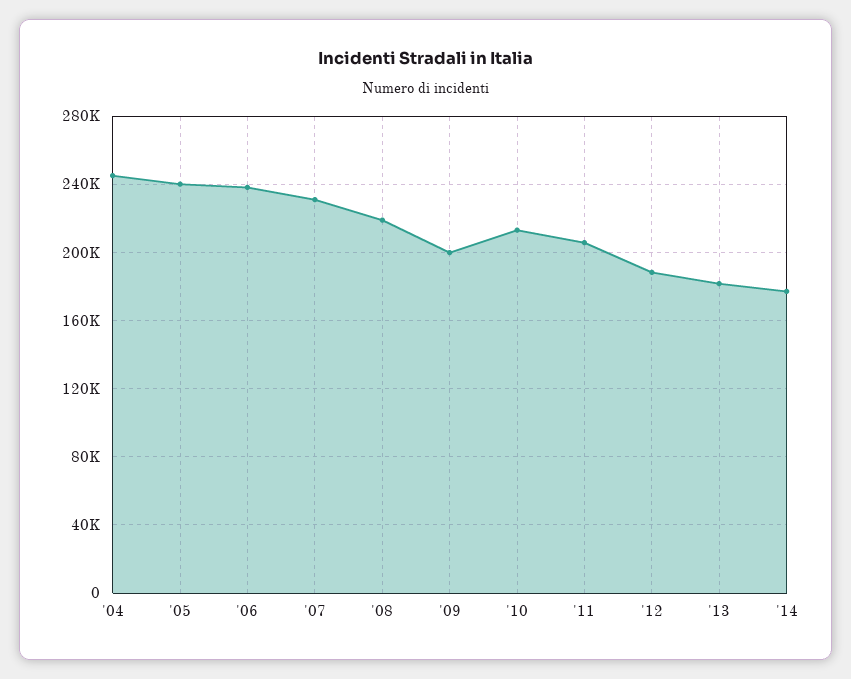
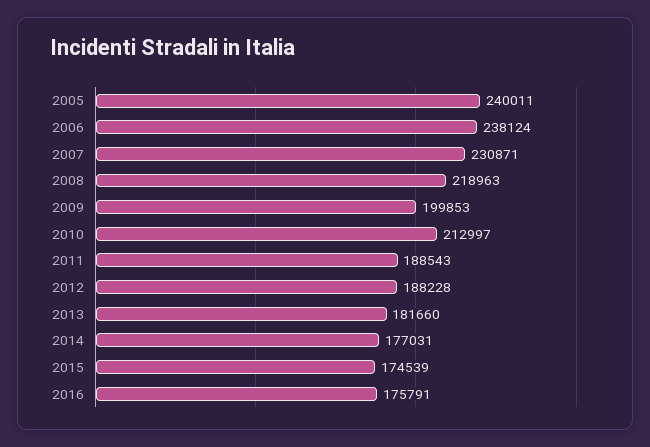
'04: 245000 -> none
'11: 205000 -> 188543
2015: none -> 174539
2016: none -> 175791

